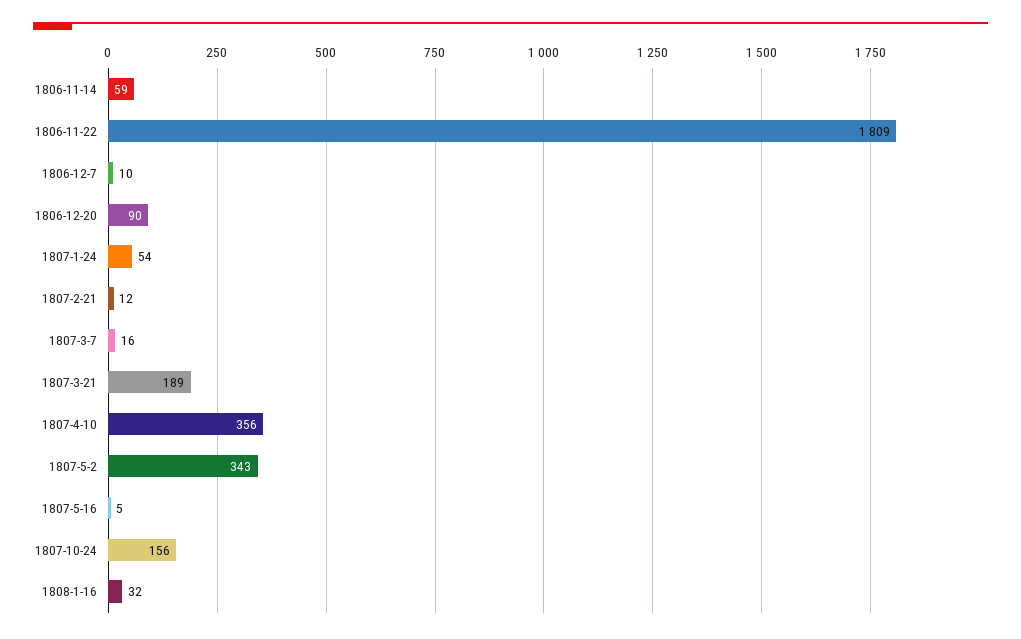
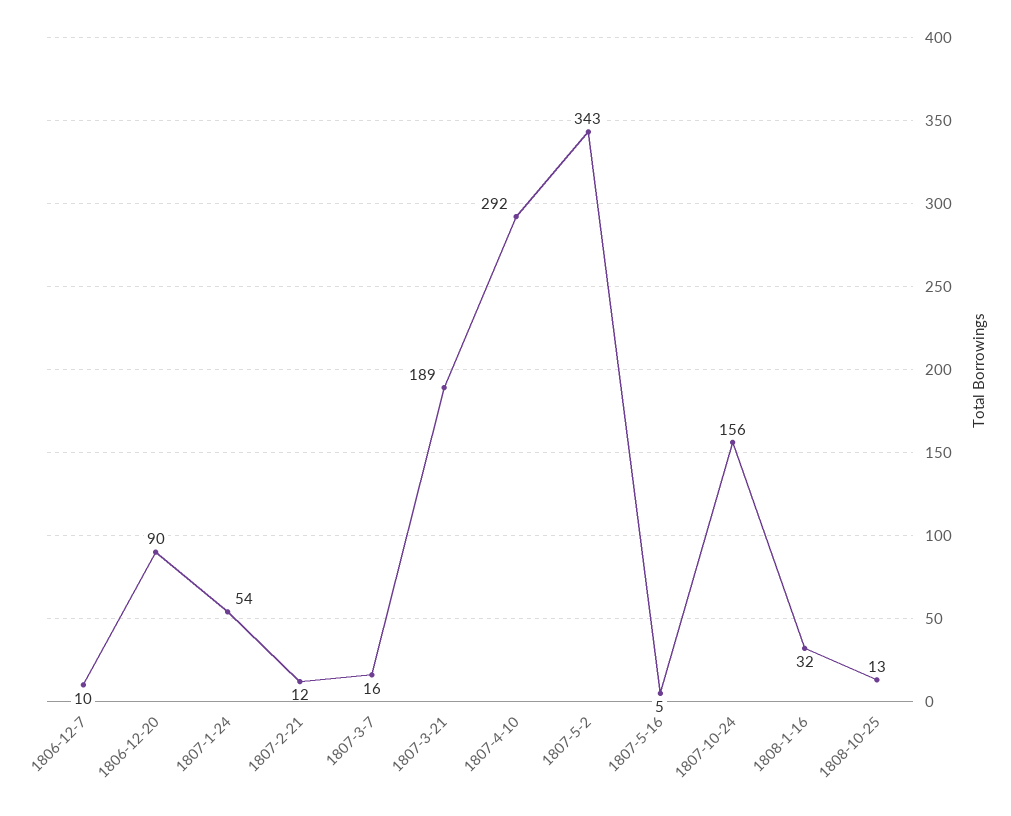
1806-11-14: 59 -> none
1806-11-22: 1809 -> none
1807-4-10: 356 -> 292
1808-10-25: none -> 13

